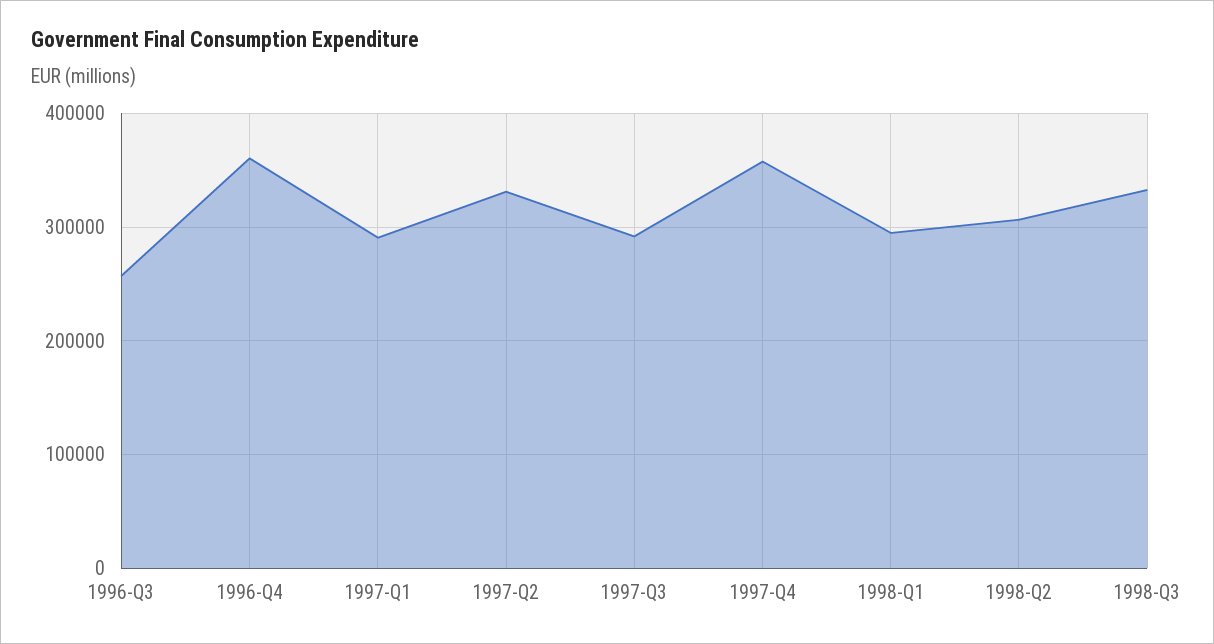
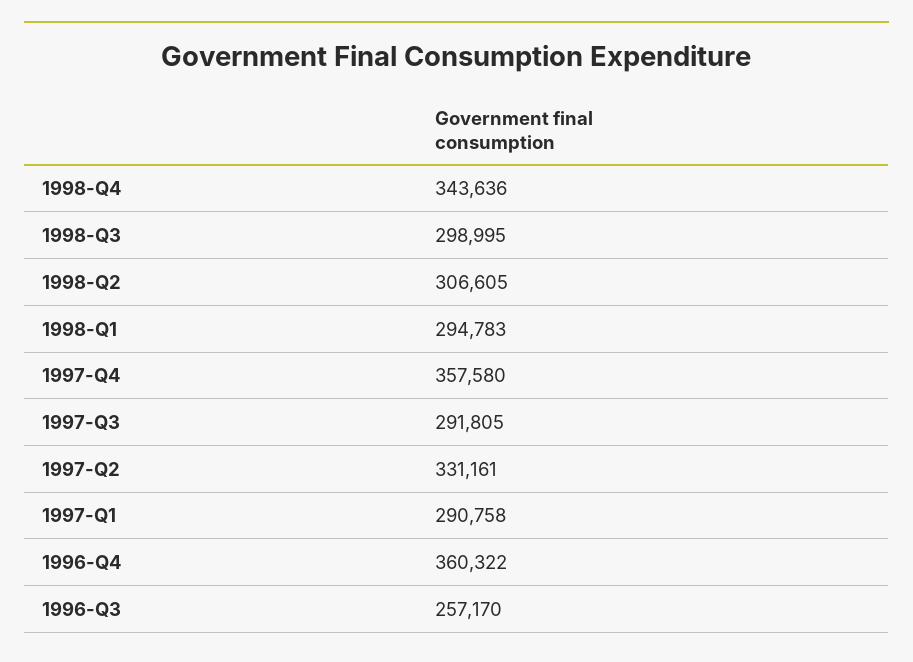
1998-Q3: 330000 -> 298995
1998-Q4: none -> 343636

